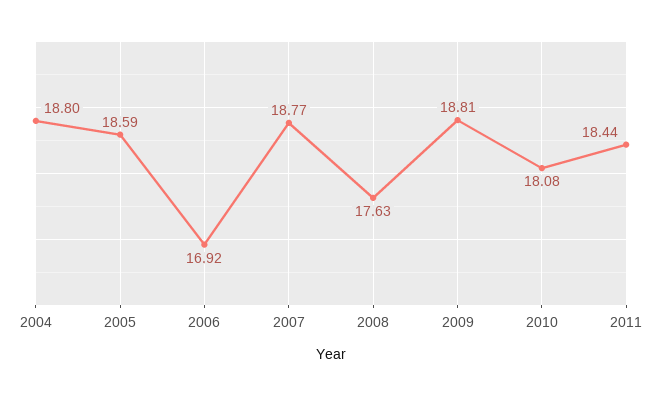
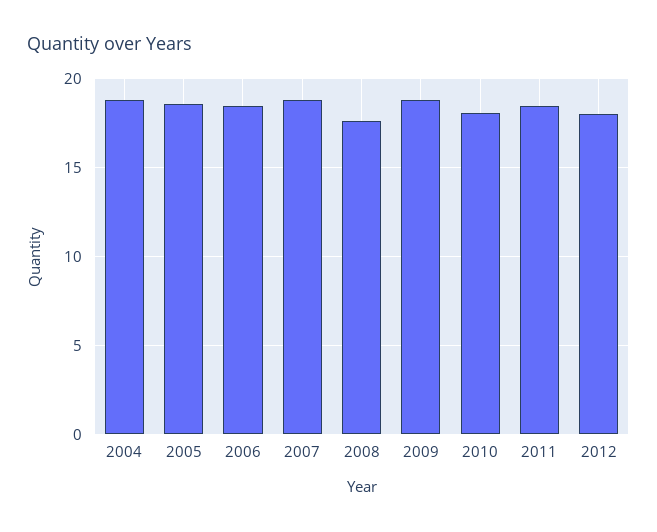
2006: 16.92 -> 18.5
2012: none -> 18

